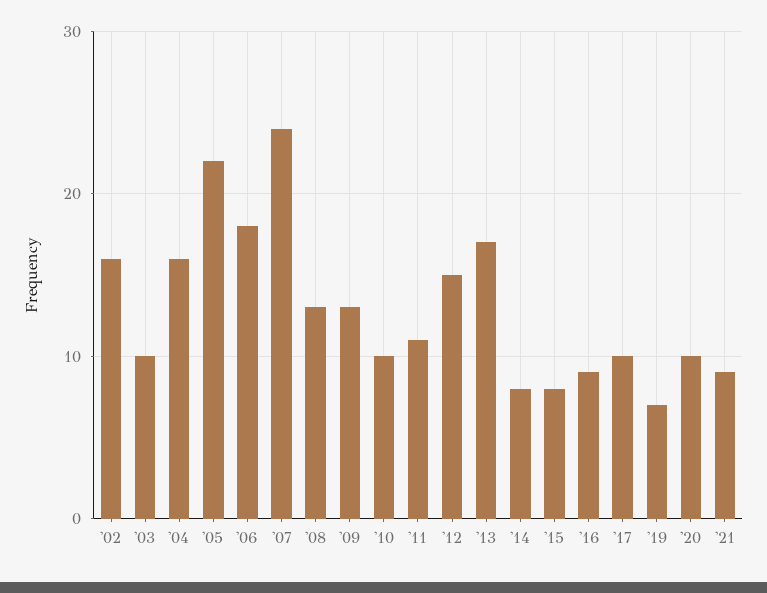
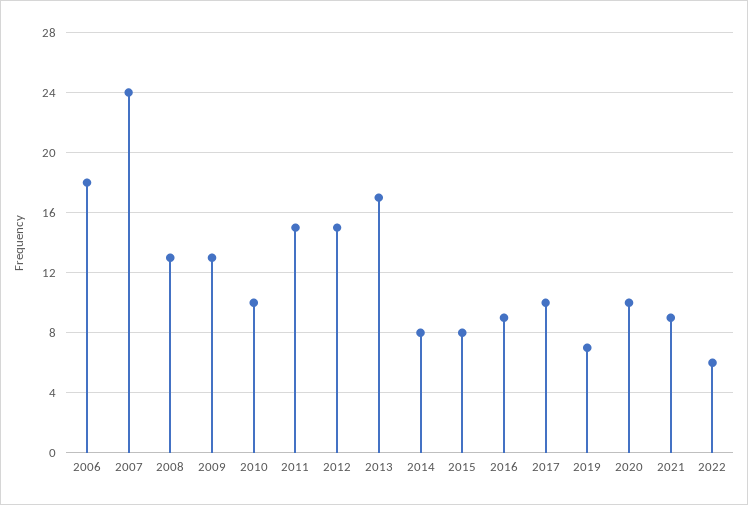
'02: 16 -> none
'03: 10 -> none
'04: 16 -> none
'05: 22 -> none
'11: 11 -> 15
2022: none -> 6

